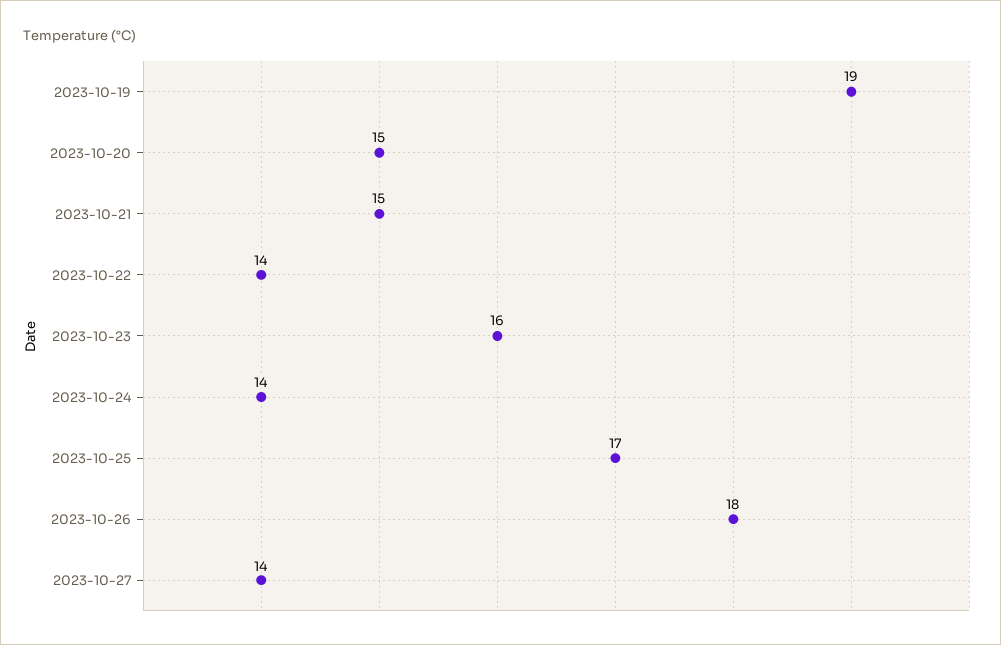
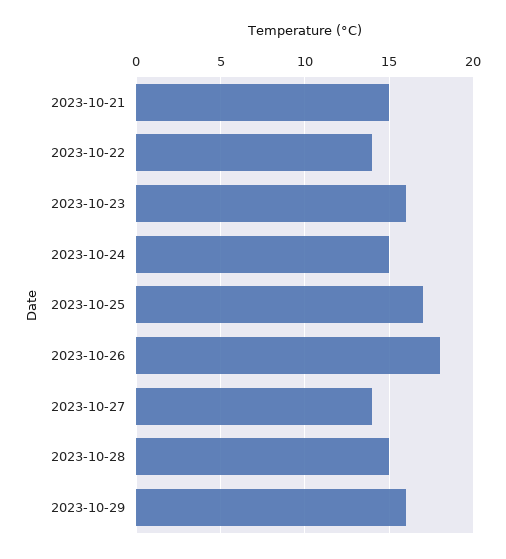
2023-10-19: 19 -> none
2023-10-20: 15 -> none
2023-10-24: 14 -> 15
2023-10-28: none -> 15
2023-10-29: none -> 16

